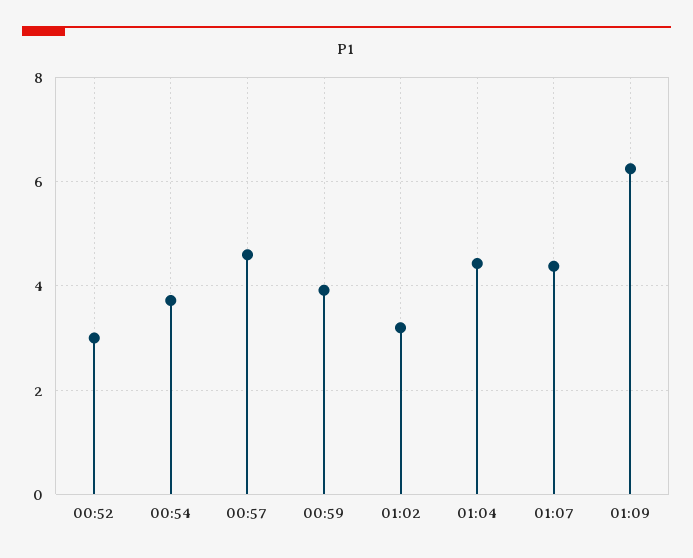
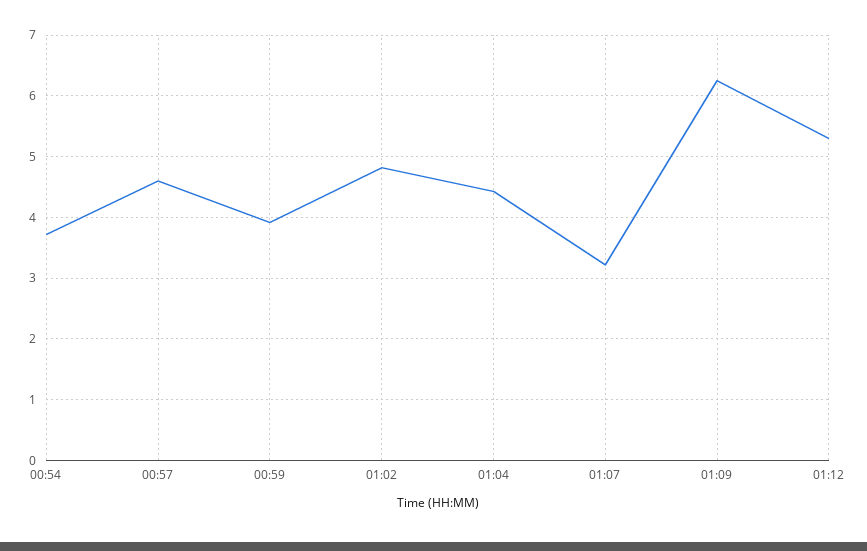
00:52: 3 -> none
01:02: 3.2 -> 4.8
01:07: 4.4 -> 3.2
01:12: none -> 5.3

